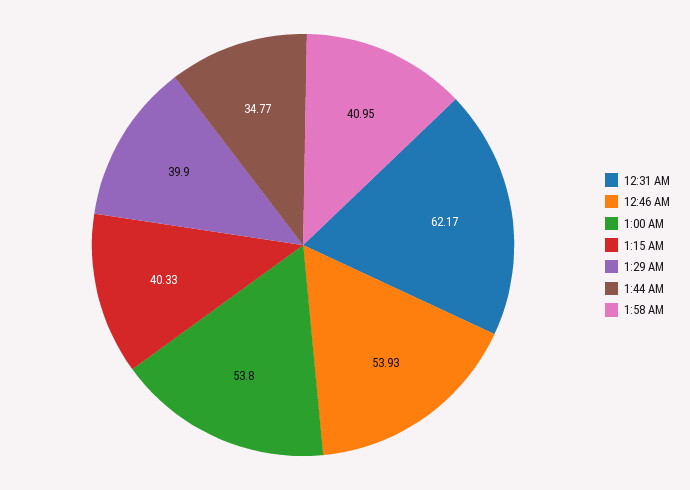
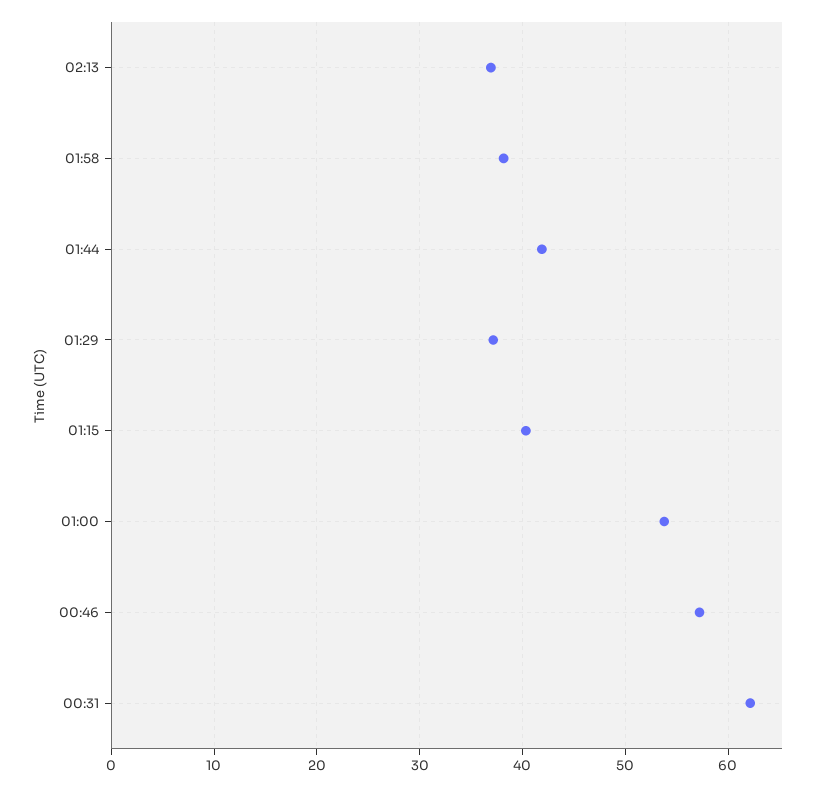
12:46 AM: 53.93 -> 57
1:29 AM: 39.9 -> 37
1:44 AM: 34.77 -> 42
1:58 AM: 40.95 -> 38
02:13: none -> 37

